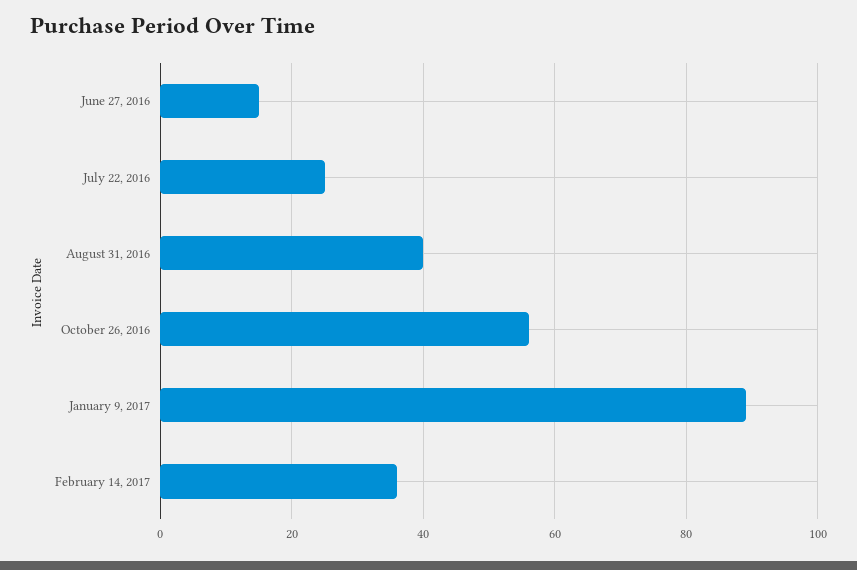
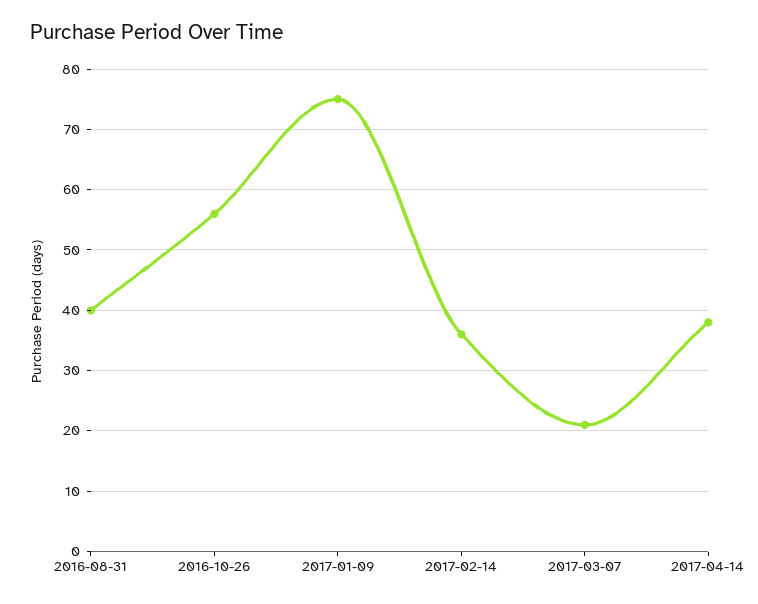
June 27, 2016: 15 -> none
July 22, 2016: 25 -> none
January 9, 2017: 90 -> 75
2017-03-07: none -> 21
2017-04-14: none -> 38

